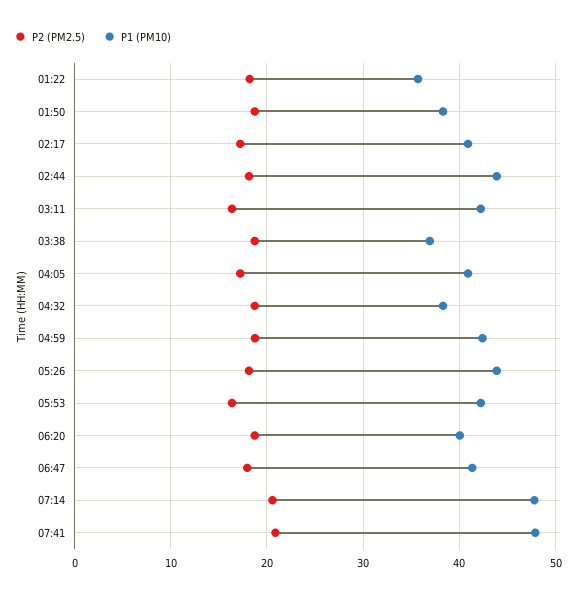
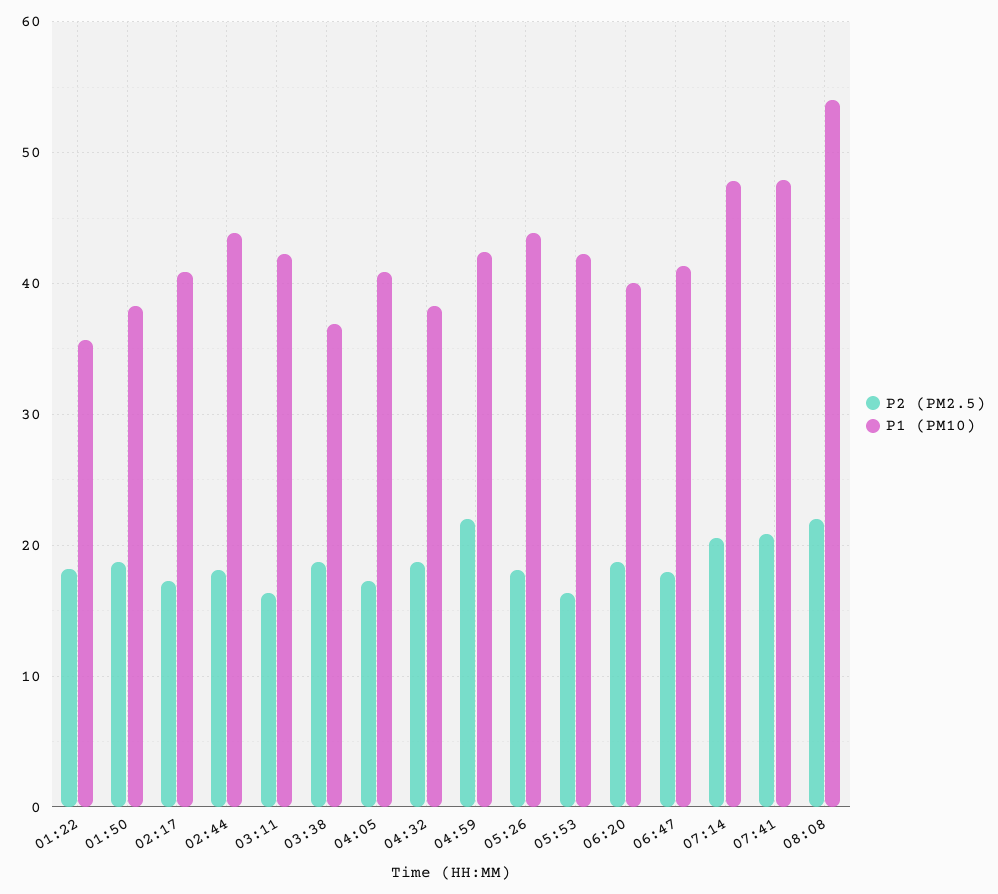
P2 (PM2.5), 04:59: 19 -> 22
P2 (PM2.5), 08:08: none -> 22
P1 (PM10), 08:08: none -> 54

